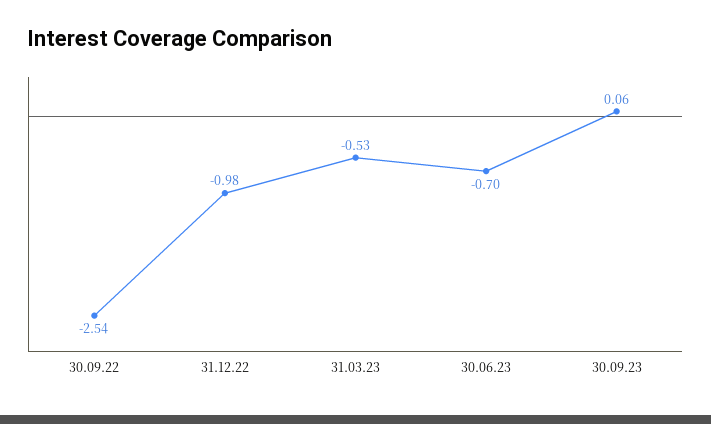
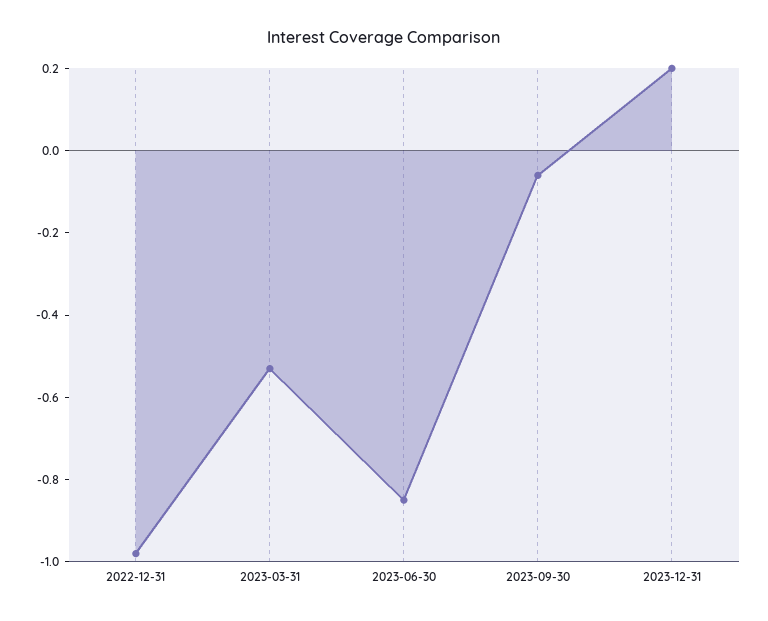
30.09.22: -2.54 -> none
30.06.23: -0.7 -> -0.85
30.09.23: 0.06 -> -0.05
2023-12-31: none -> 0.2

